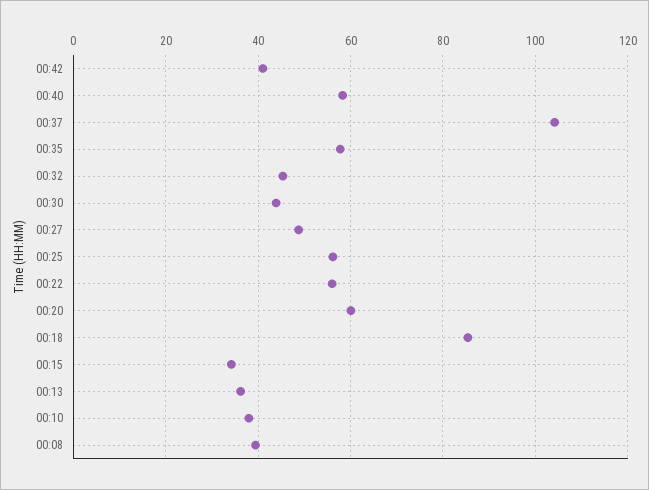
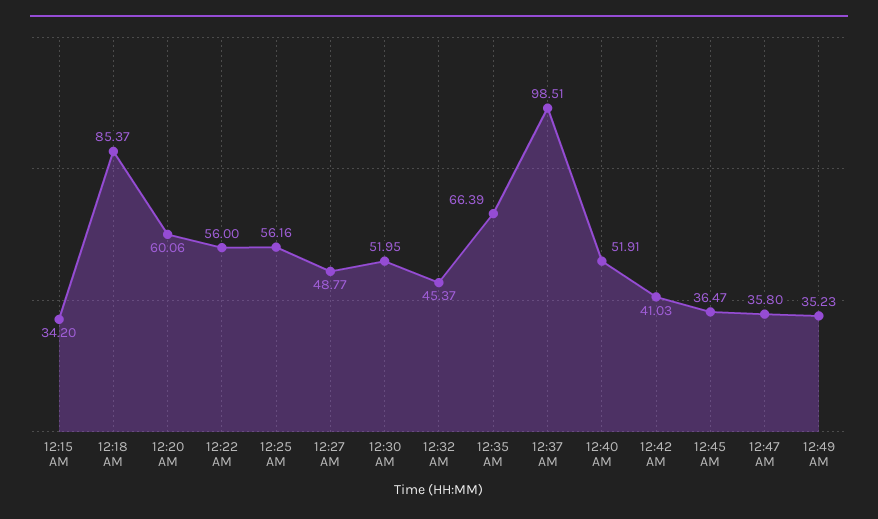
00:40: 58 -> 51.91
00:37: 104 -> 98.51
00:35: 58 -> 66.39
00:30: 44 -> 51.95
00:13: 36 -> none
00:10: 38 -> none
00:08: 40 -> none
12:45 AM: none -> 36.47
12:47 AM: none -> 35.8
12:49 AM: none -> 35.23

